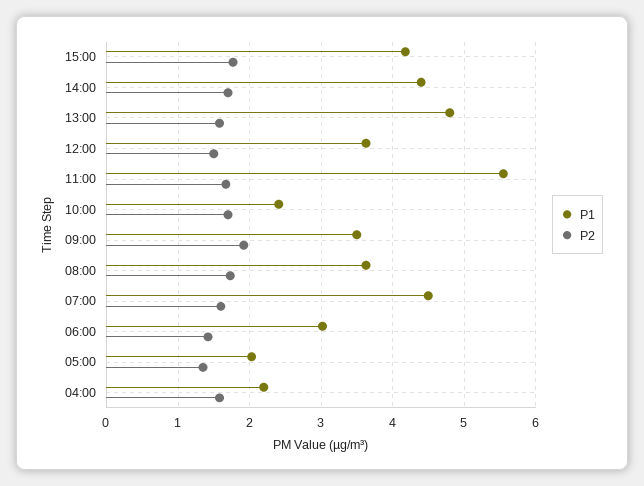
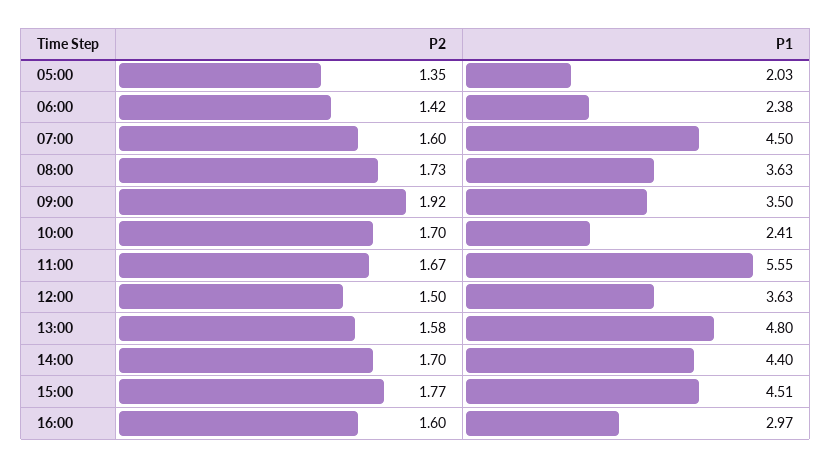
P1, 15:00: 4.2 -> 4.51
P1, 06:00: 3 -> 2.38
P1, 04:00: 2.2 -> none
P2, 04:00: 1.6 -> none
P2, 16:00: none -> 1.6
P1, 16:00: none -> 2.97

